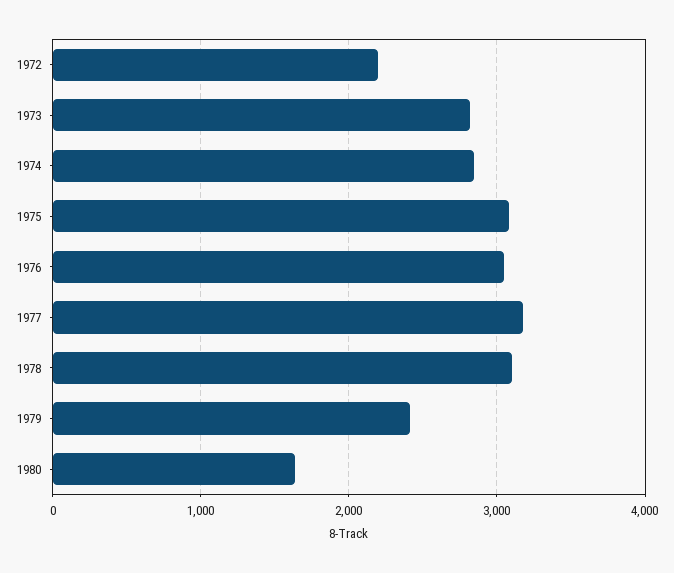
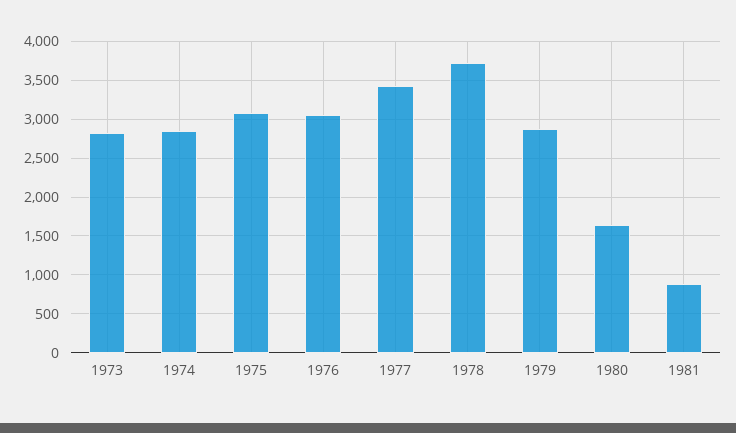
1972: 2200 -> none
1977: 3200 -> 3400
1978: 3100 -> 3700
1979: 2400 -> 2900
1981: none -> 900

